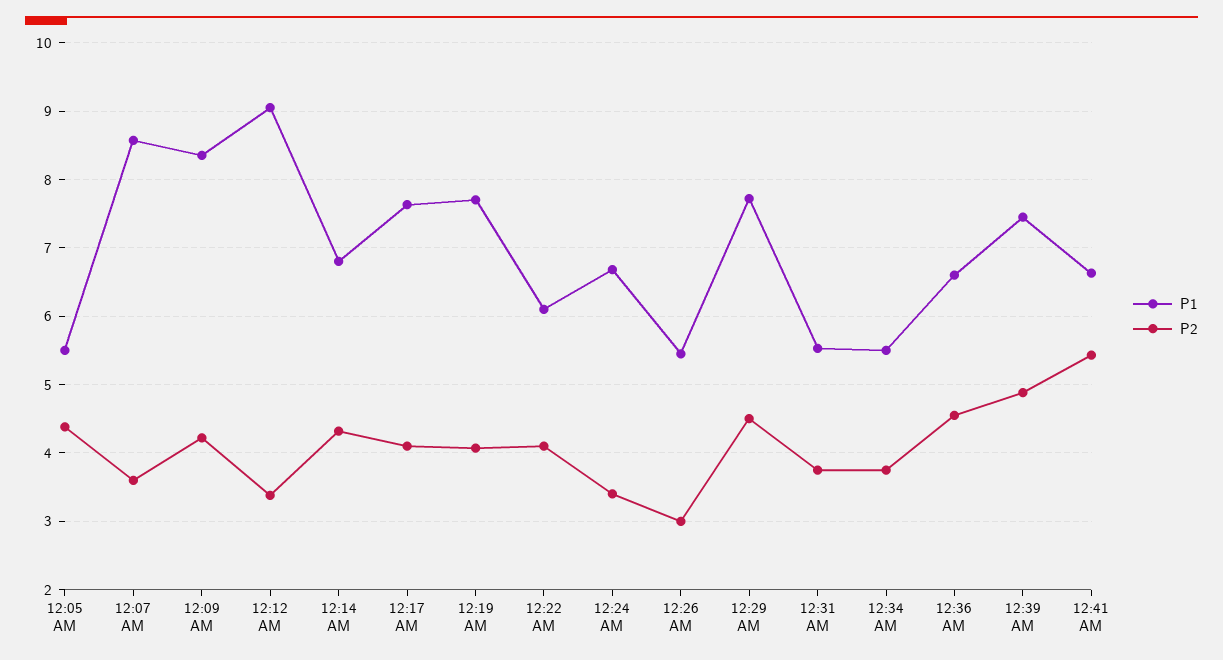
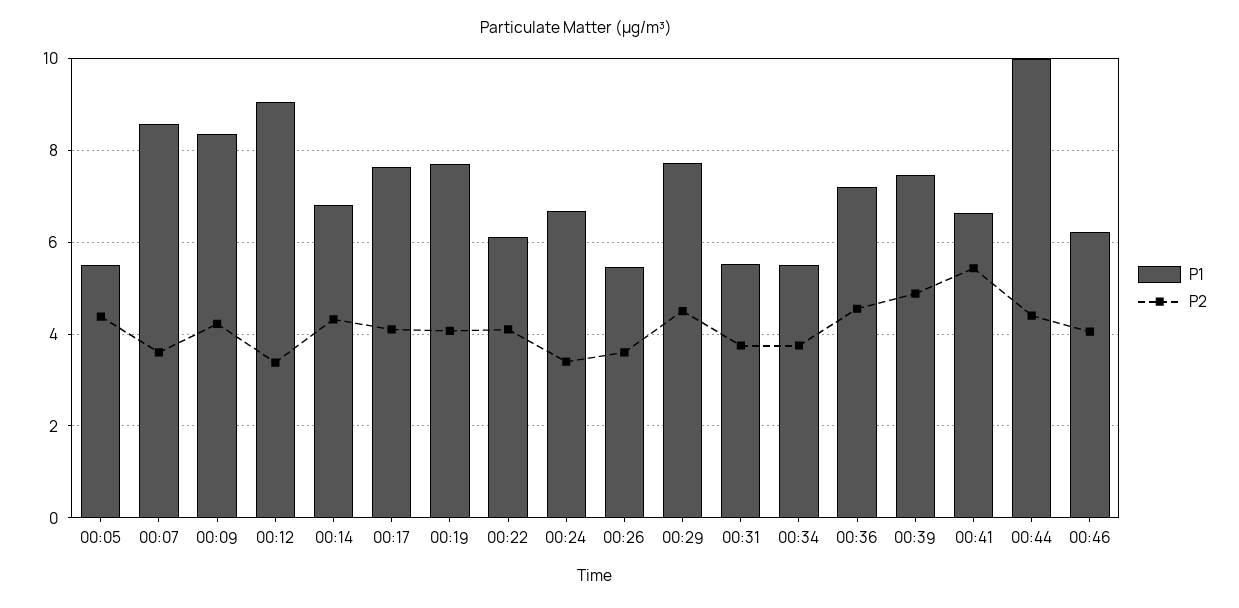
P2, 12:26 AM: 3 -> 3.6
P1, 12:36 AM: 6.6 -> 7.2
P1, 00:44: none -> 10
P2, 00:44: none -> 4.4
P1, 00:46: none -> 6.2
P2, 00:46: none -> 4

